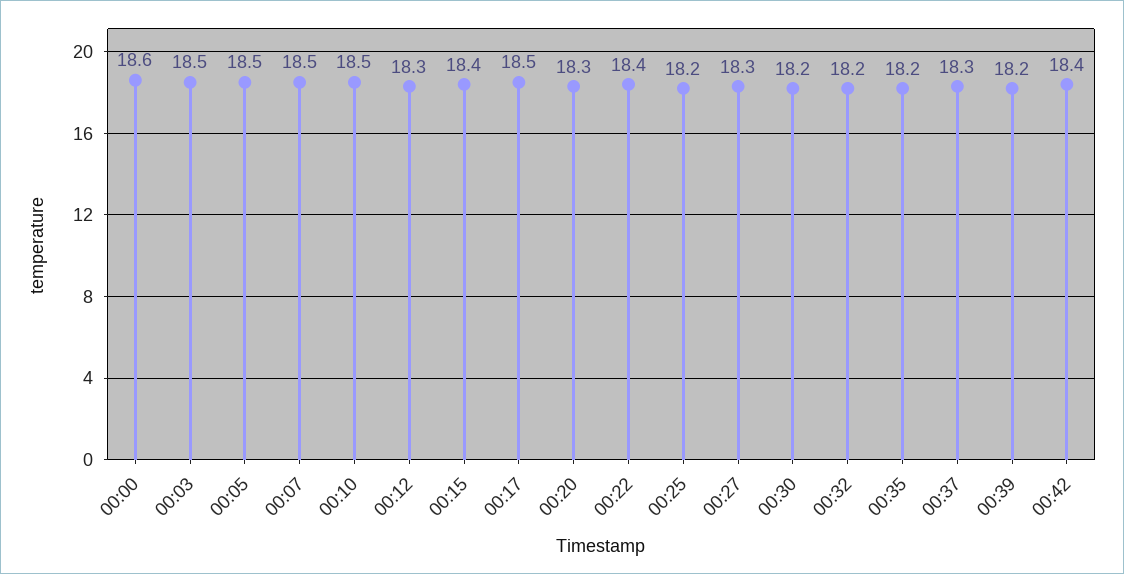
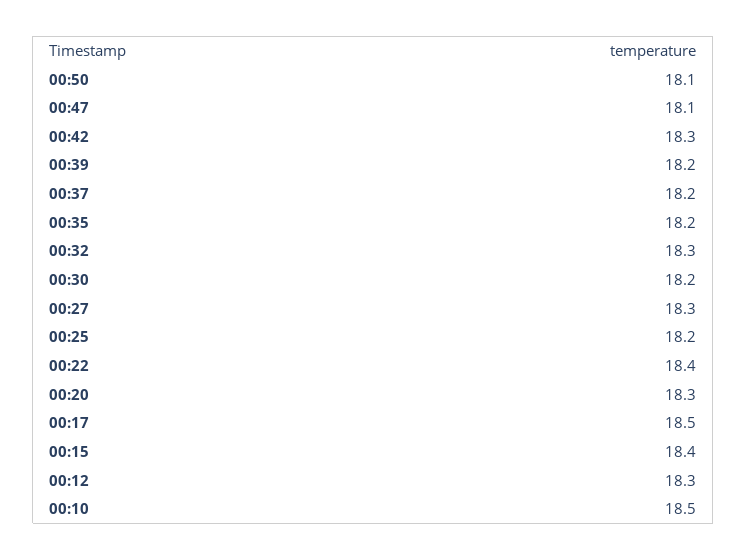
00:00: 18.6 -> none
00:03: 18.5 -> none
00:05: 18.5 -> none
00:07: 18.5 -> none
00:32: 18.2 -> 18.3
00:37: 18.3 -> 18.2
00:42: 18.4 -> 18.3
00:50: none -> 18.1
00:47: none -> 18.1

